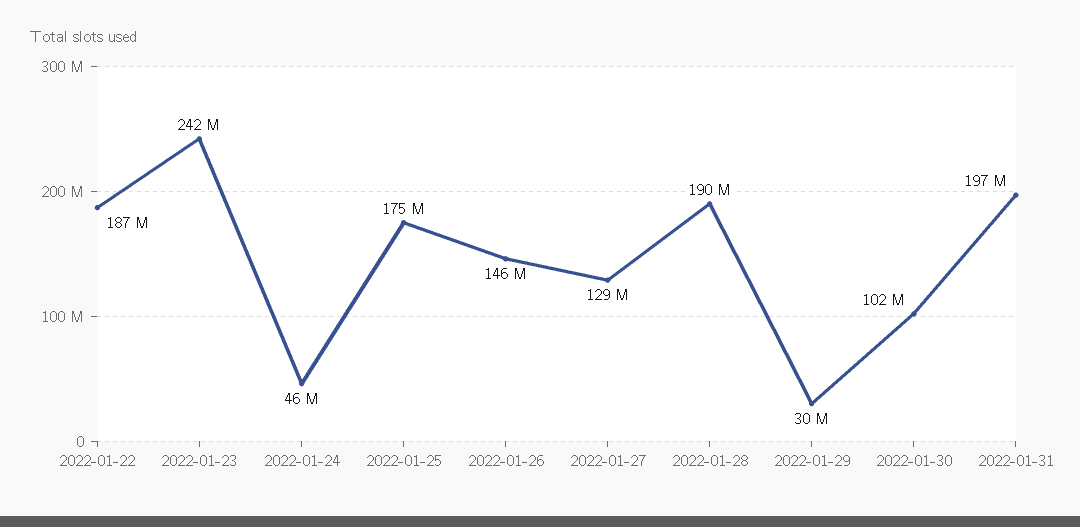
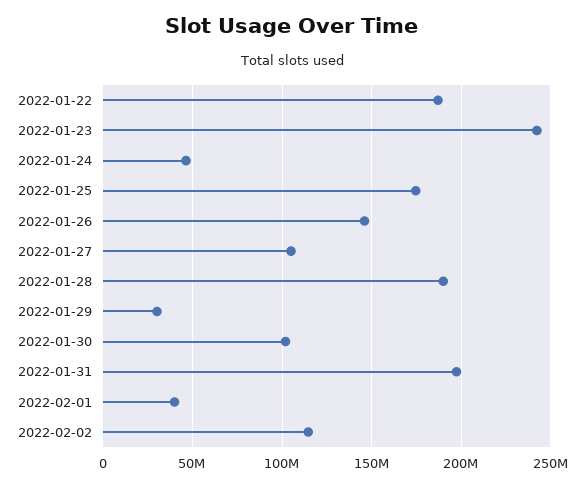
2022-01-27: 129000000 -> 105000000
2022-02-01: none -> 40000000
2022-02-02: none -> 115000000

